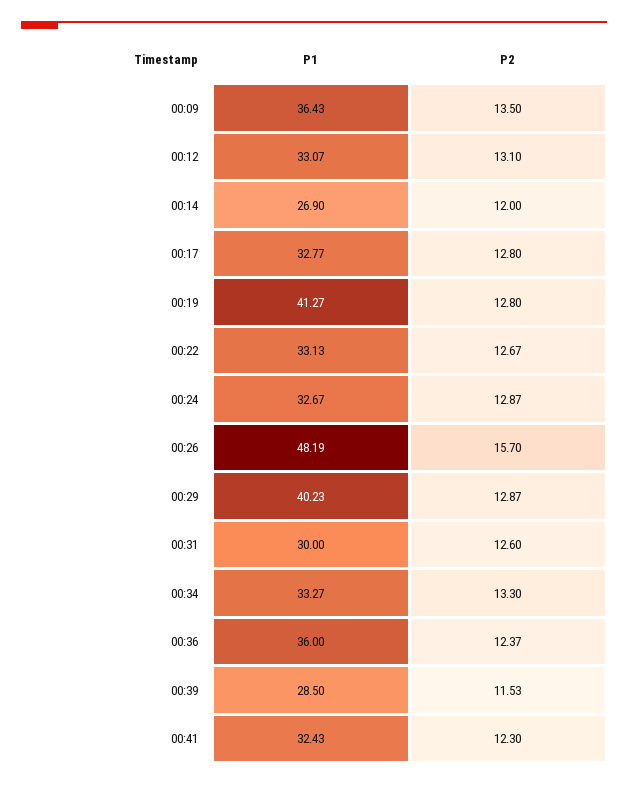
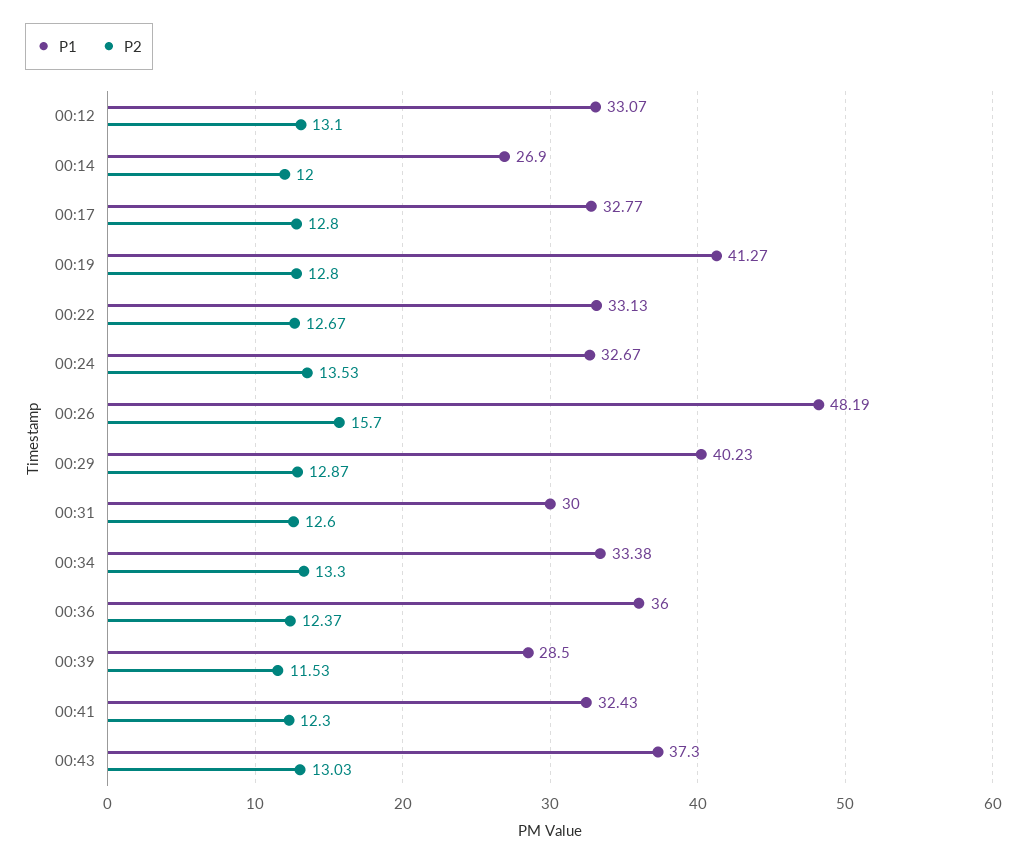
P1, 00:09: 36.43 -> none
P2, 00:09: 13.5 -> none
P2, 00:24: 12.87 -> 13.53
P1, 00:34: 33.27 -> 33.38
P1, 00:43: none -> 37.3
P2, 00:43: none -> 13.03

